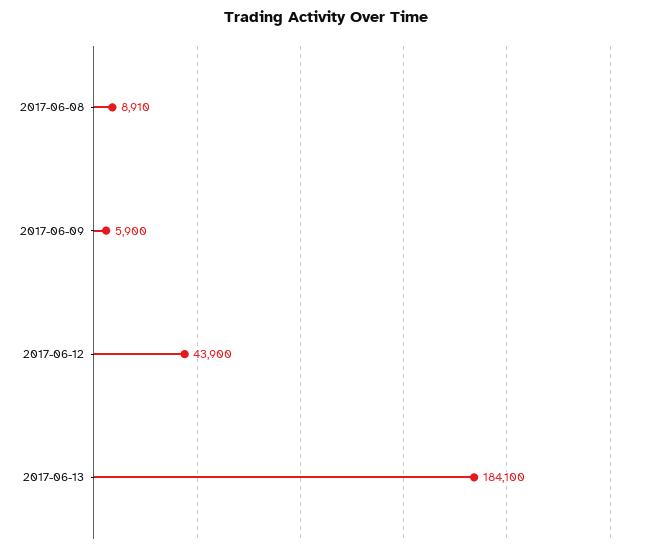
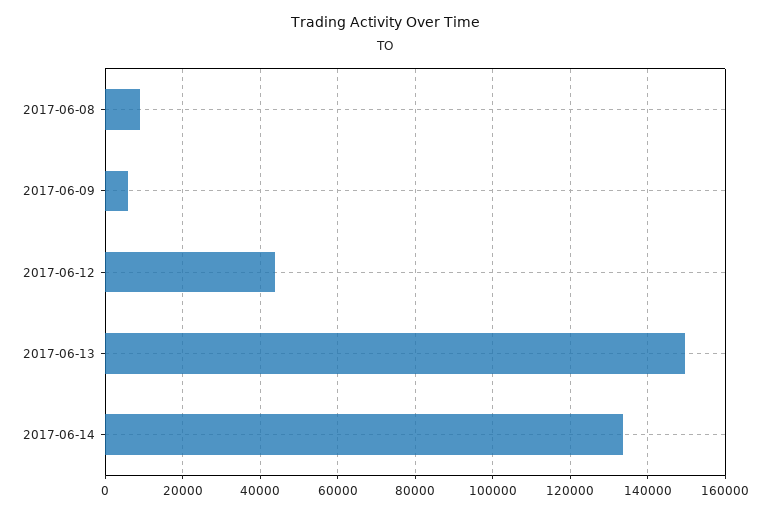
2017-06-13: 184100 -> 150000
2017-06-14: none -> 134000

